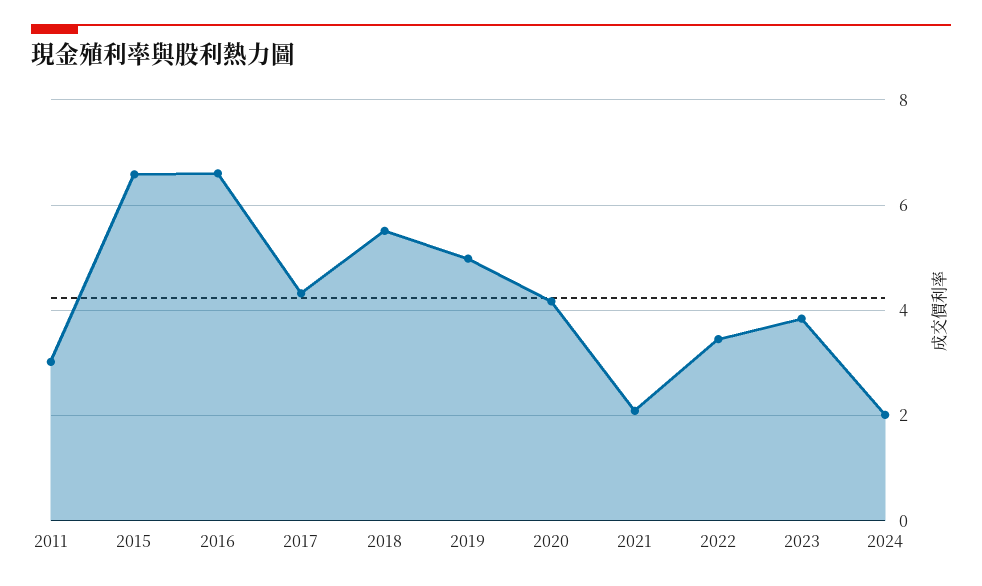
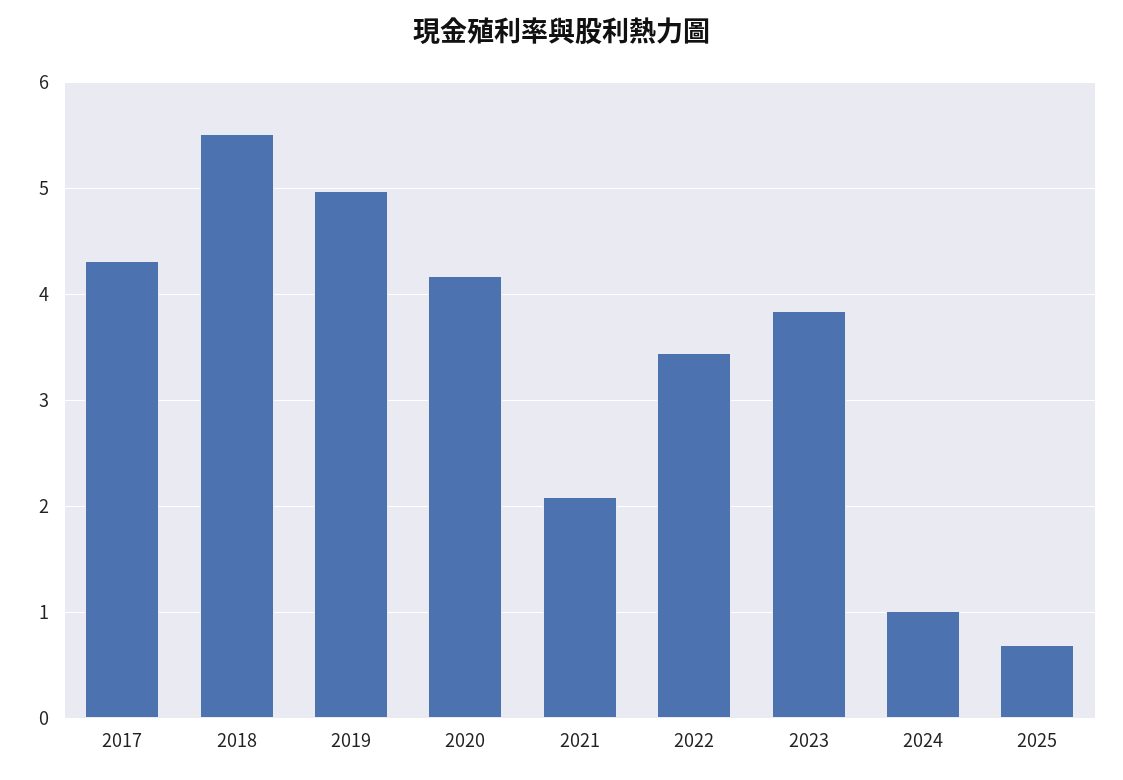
2011: 3 -> none
2015: 6.6 -> none
2016: 6.6 -> none
2024: 2 -> 1
2025: none -> 0.7

